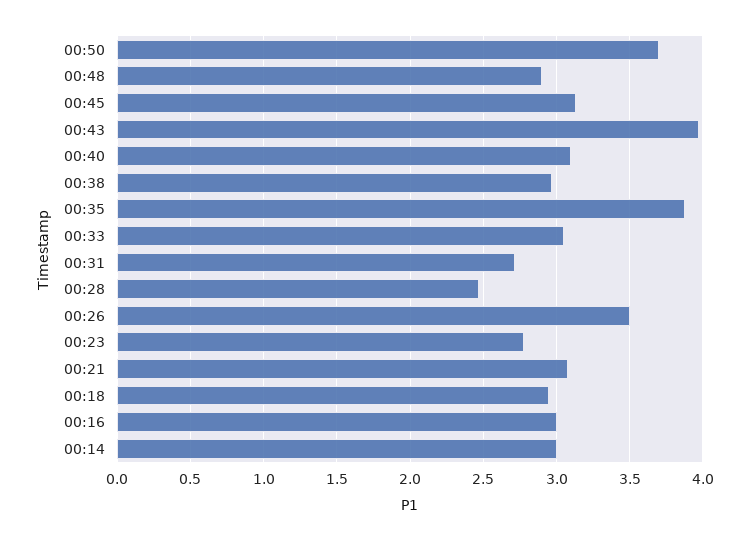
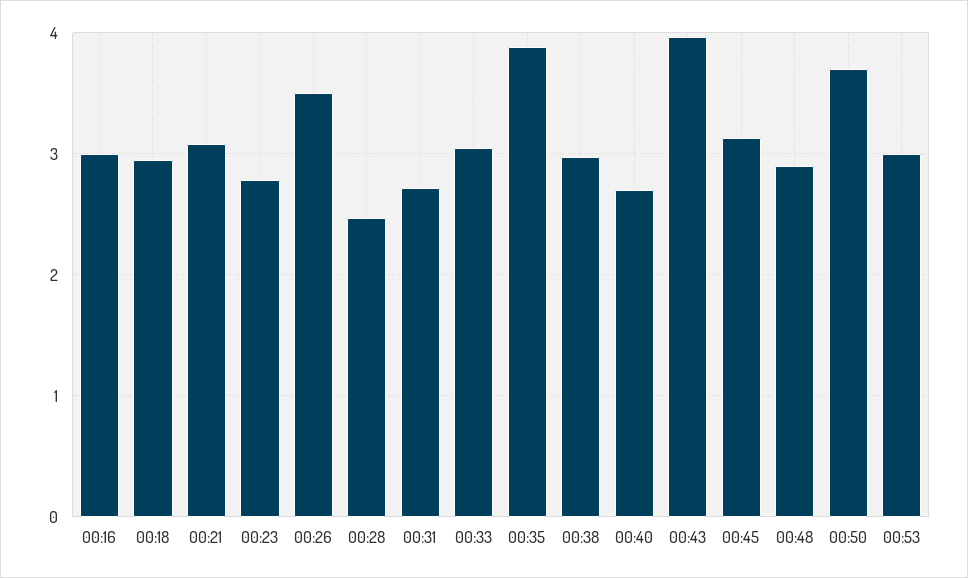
00:40: 3.1 -> 2.7
00:14: 3 -> none
00:53: none -> 3

